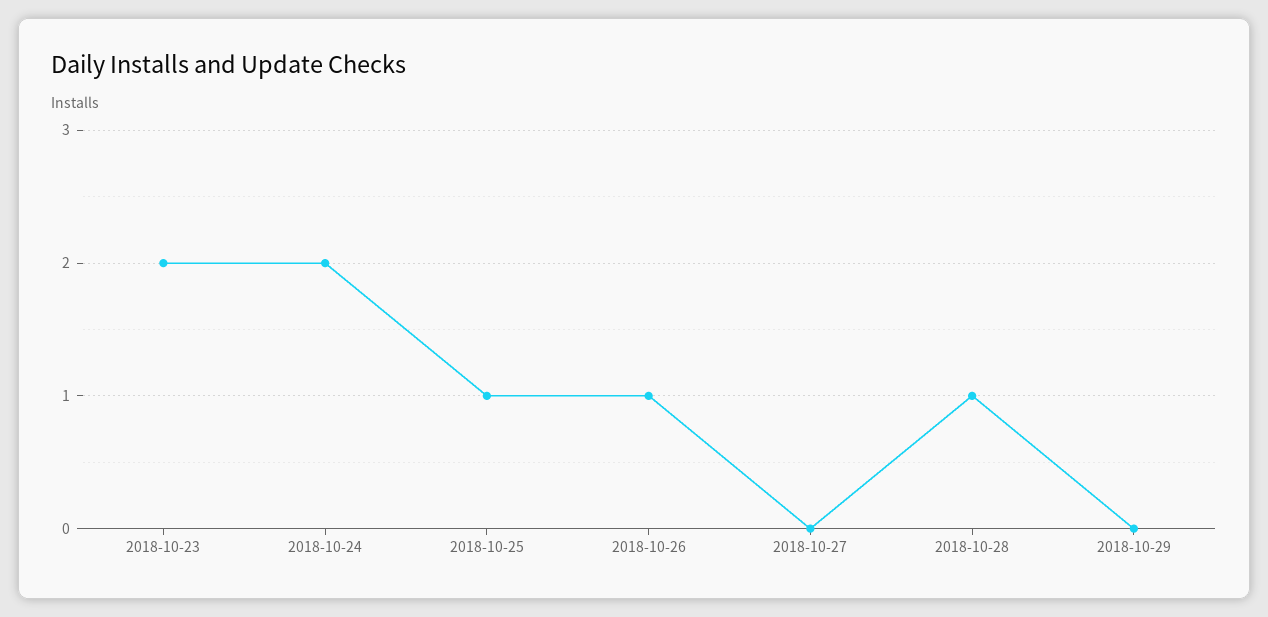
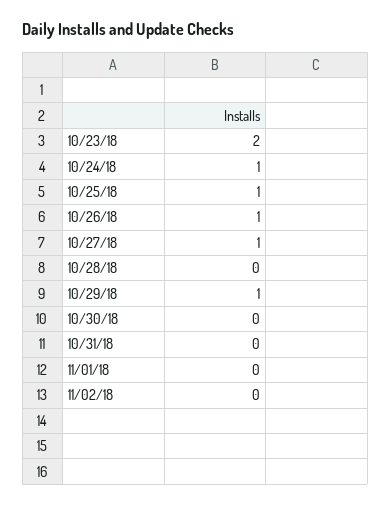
2018-10-24: 2 -> 1
2018-10-27: 0 -> 1
2018-10-28: 1 -> 0
2018-10-29: 0 -> 1
10/30/18: none -> 0
10/31/18: none -> 0
11/01/18: none -> 0
11/02/18: none -> 0

